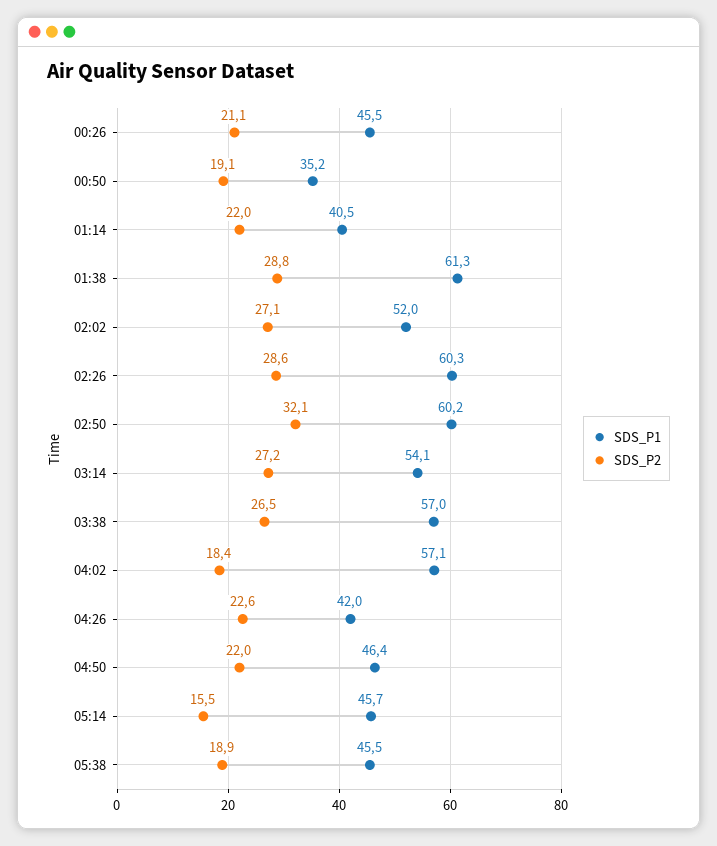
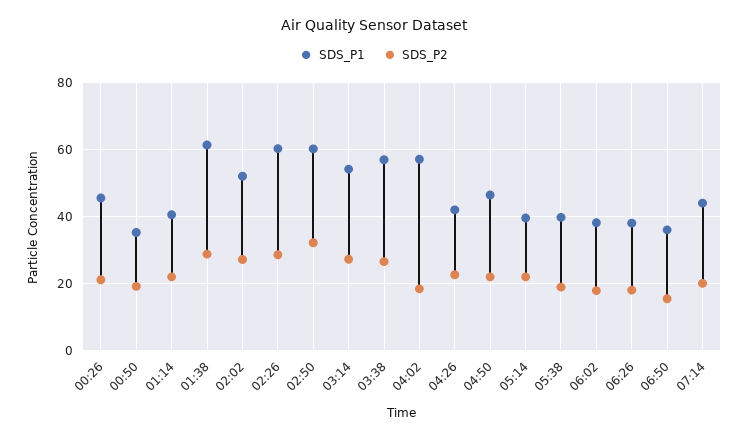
SDS_P1, 05:14: 45.7 -> 40
SDS_P2, 05:14: 15.5 -> 22
SDS_P1, 05:38: 45.5 -> 40
SDS_P1, 06:02: none -> 38
SDS_P2, 06:02: none -> 18
SDS_P1, 06:26: none -> 38
SDS_P2, 06:26: none -> 18
SDS_P1, 06:50: none -> 36
SDS_P2, 06:50: none -> 16
SDS_P1, 07:14: none -> 44
SDS_P2, 07:14: none -> 20

